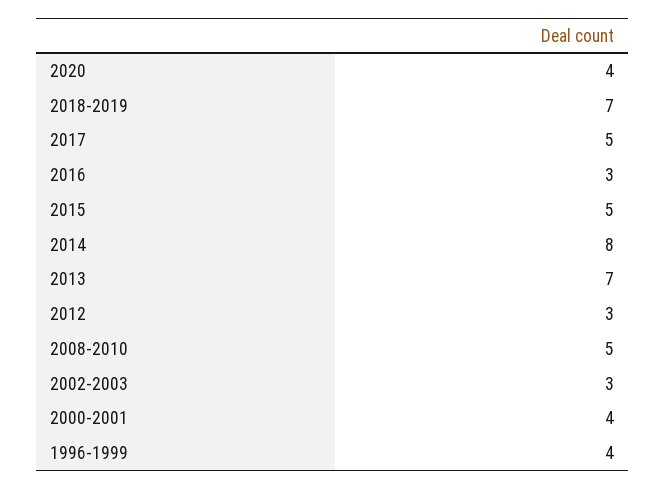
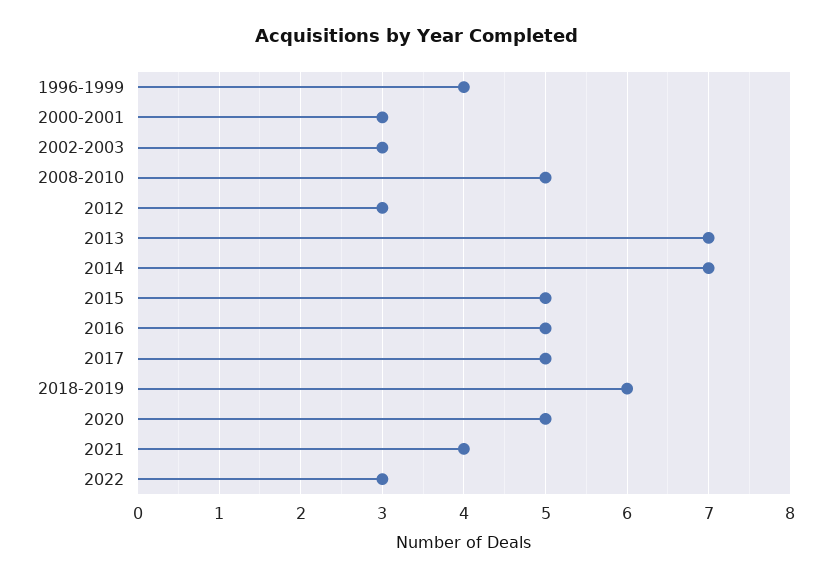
2020: 4 -> 5
2018-2019: 7 -> 6
2016: 3 -> 5
2014: 8 -> 7
2000-2001: 4 -> 3
2021: none -> 4
2022: none -> 3

